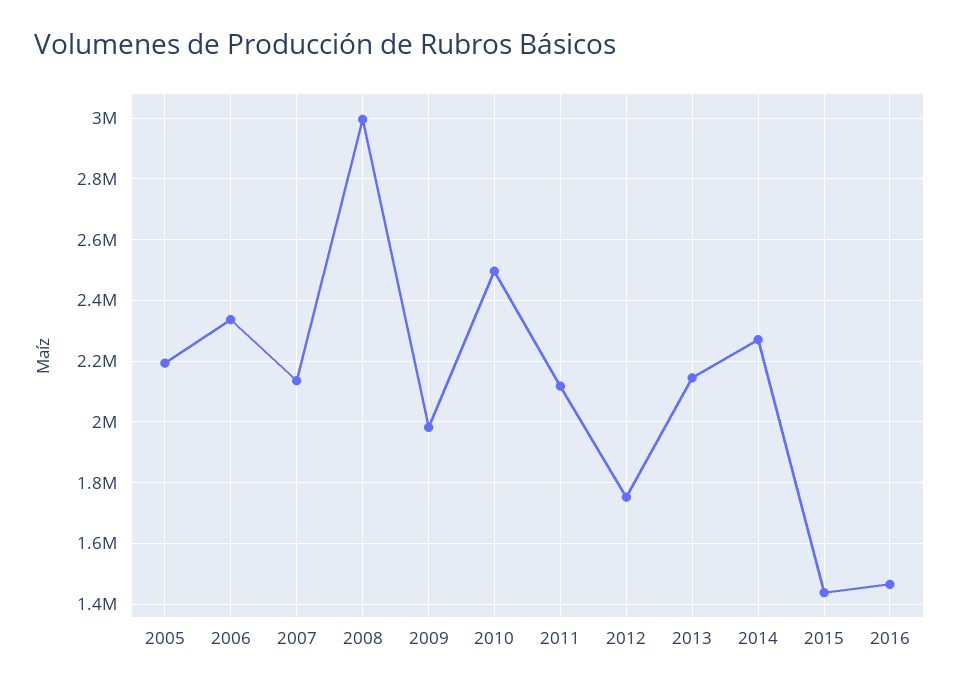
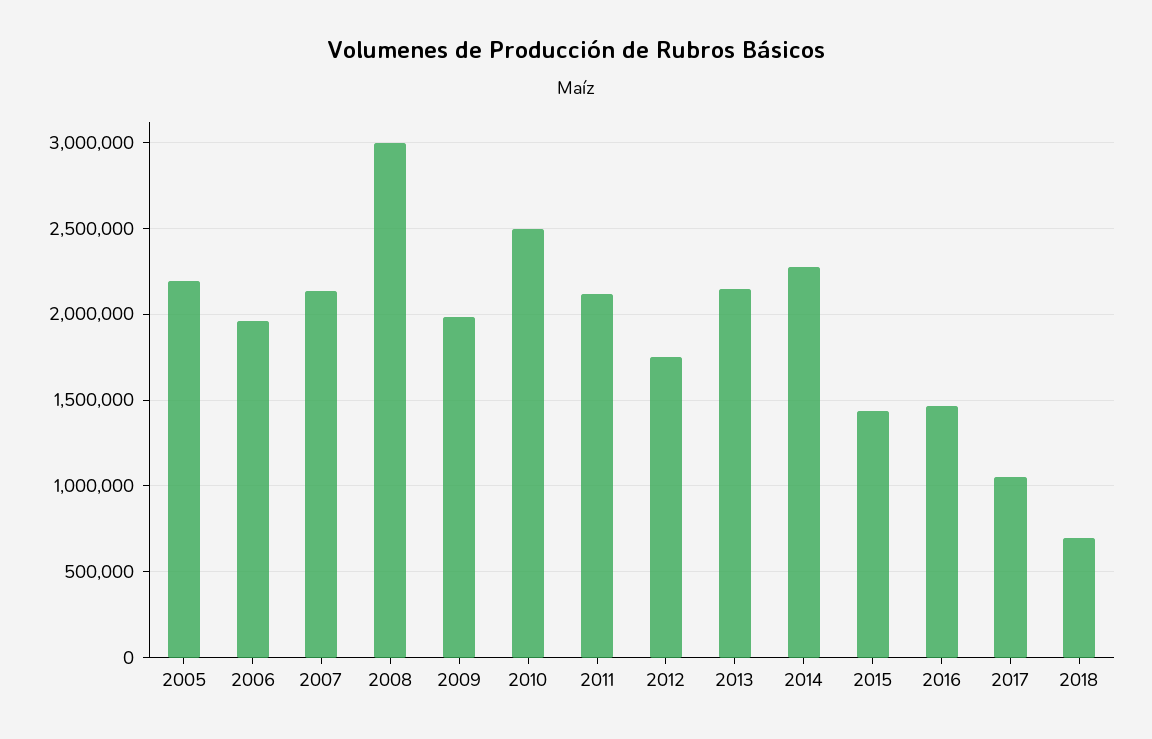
2006: 2340000 -> 1950000
2017: none -> 1050000
2018: none -> 700000

